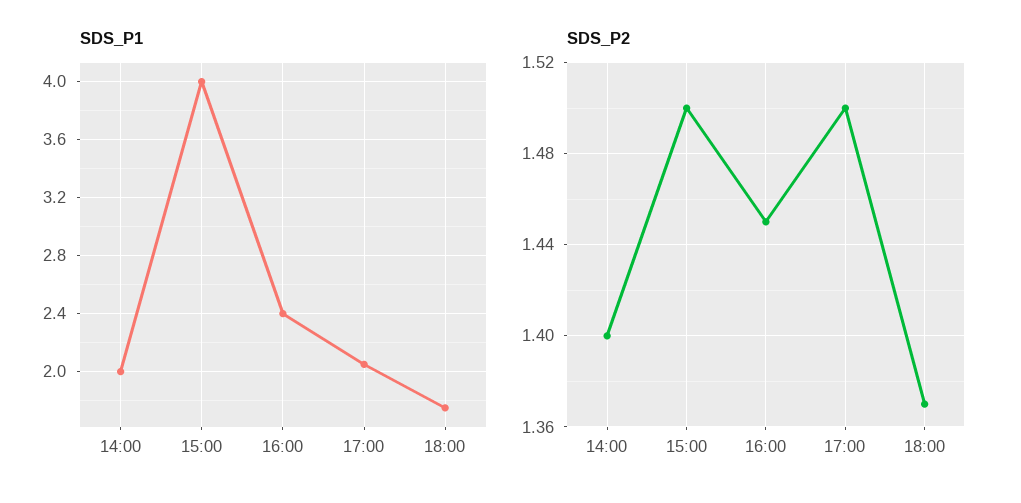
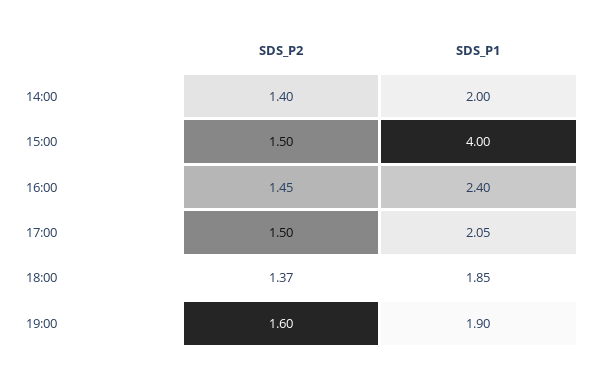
SDS_P1, 18:00: 1.75 -> 1.85
SDS_P2, 19:00: none -> 1.6
SDS_P1, 19:00: none -> 1.9

